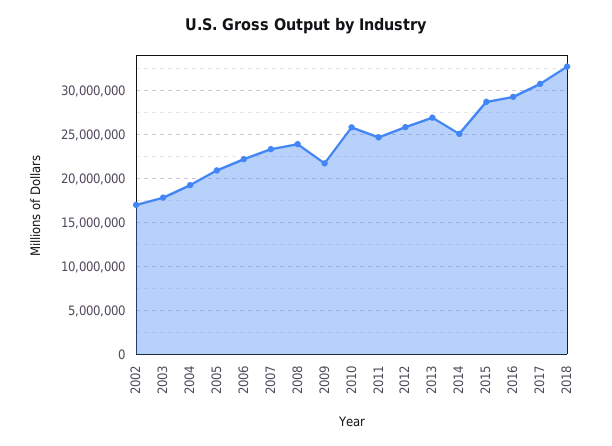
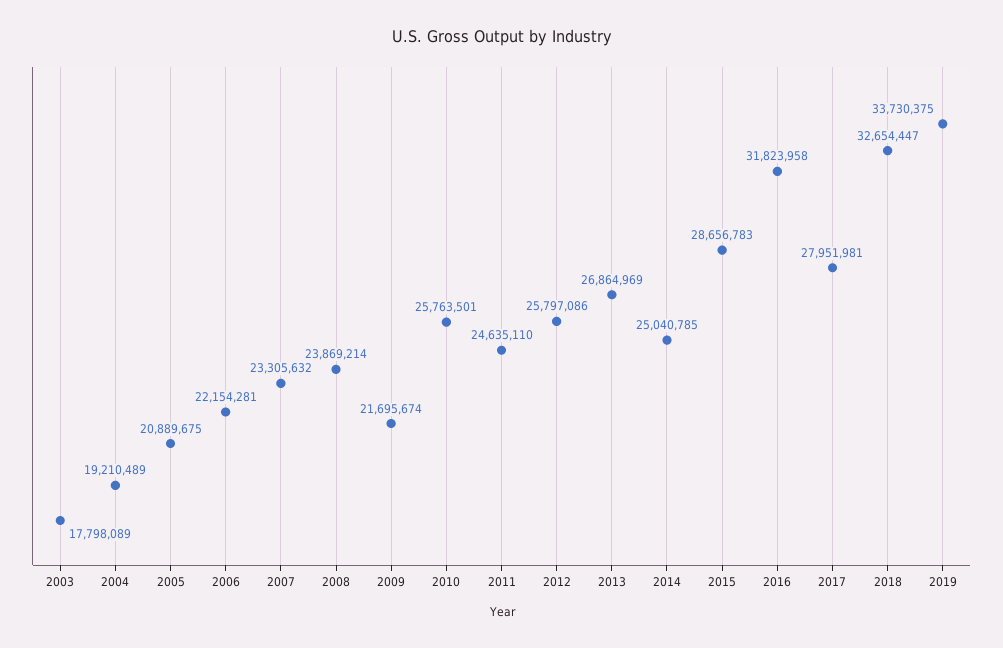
2002: 17000000 -> none
2016: 29000000 -> 31823958
2017: 31000000 -> 27951981
2019: none -> 33730375

